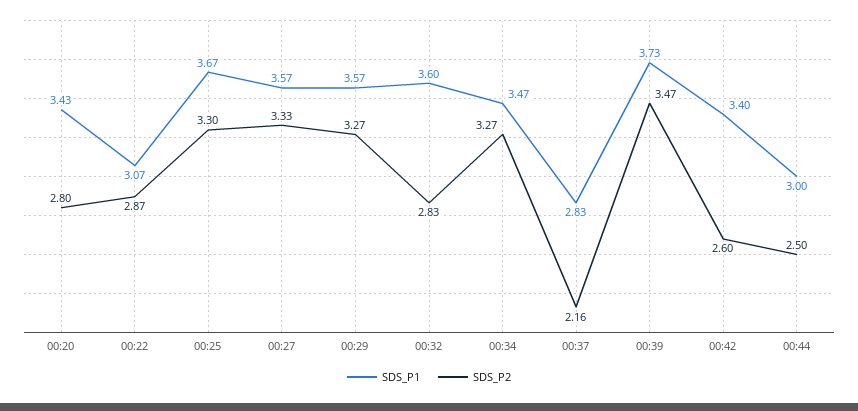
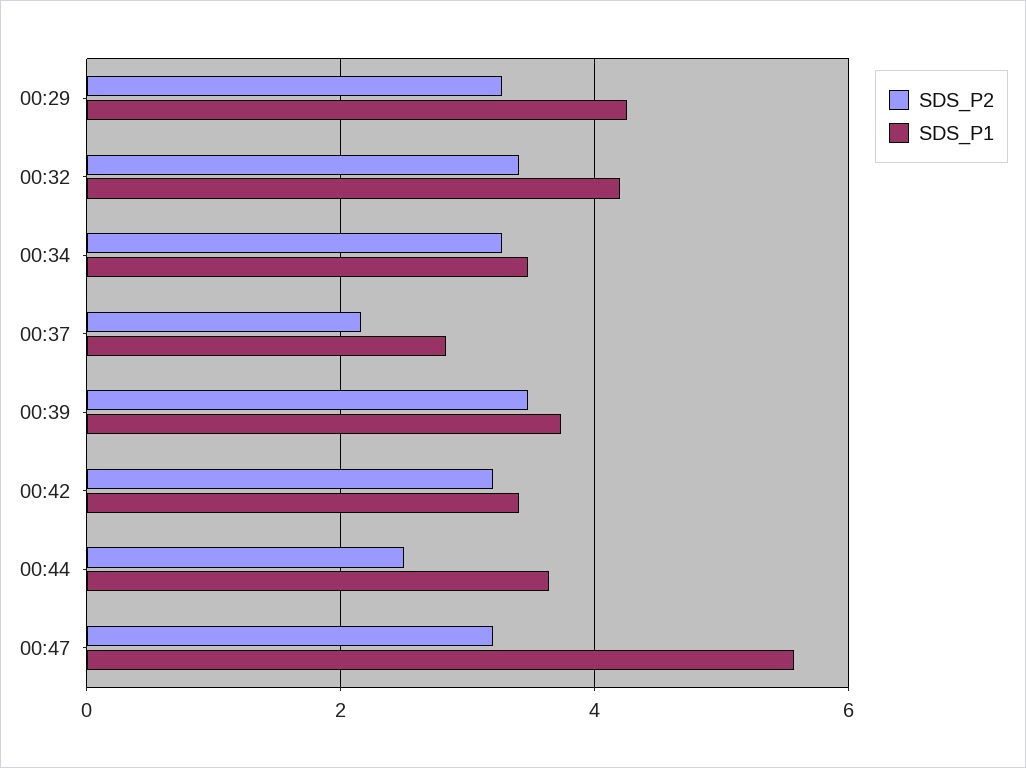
SDS_P1, 00:20: 3.43 -> none
SDS_P2, 00:20: 2.8 -> none
SDS_P1, 00:22: 3.07 -> none
SDS_P2, 00:22: 2.87 -> none
SDS_P1, 00:25: 3.67 -> none
SDS_P2, 00:25: 3.3 -> none
SDS_P1, 00:27: 3.57 -> none
SDS_P2, 00:27: 3.33 -> none
SDS_P1, 00:29: 3.57 -> 4.2
SDS_P1, 00:32: 3.6 -> 4.2
SDS_P2, 00:32: 2.83 -> 3.4
SDS_P2, 00:42: 2.6 -> 3.2
SDS_P1, 00:44: 3 -> 3.6
SDS_P2, 00:47: none -> 3.2
SDS_P1, 00:47: none -> 5.6

